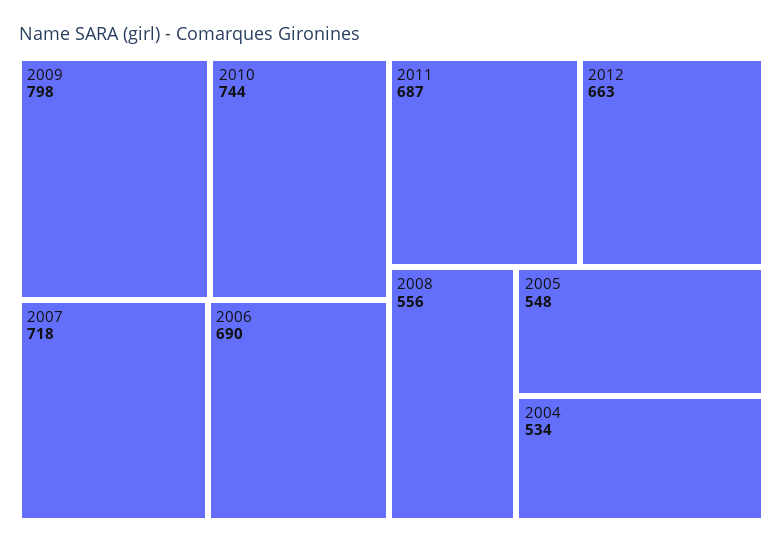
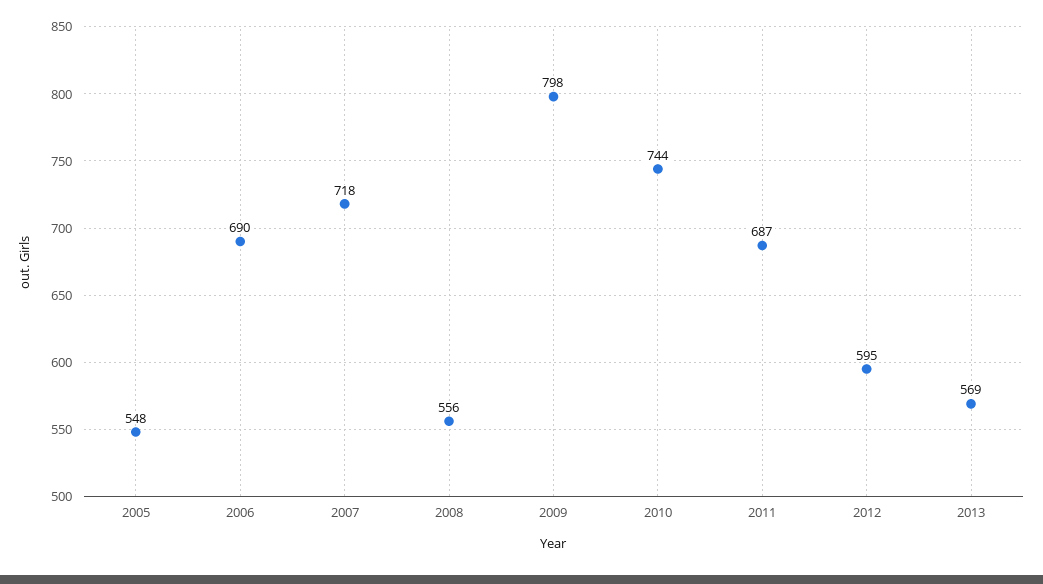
2012: 663 -> 595
2004: 534 -> none
2013: none -> 569

